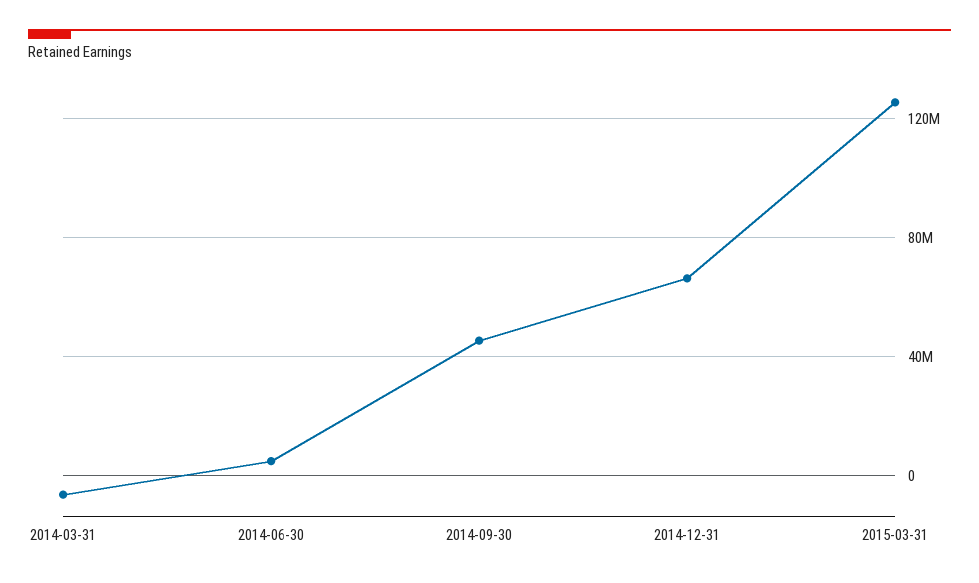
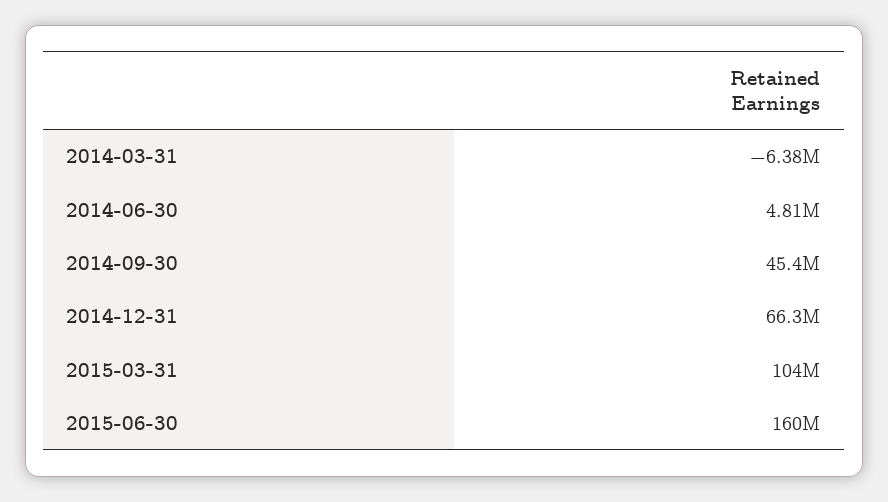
2015-03-31: 125000000 -> 104000000
2015-06-30: none -> 160000000

